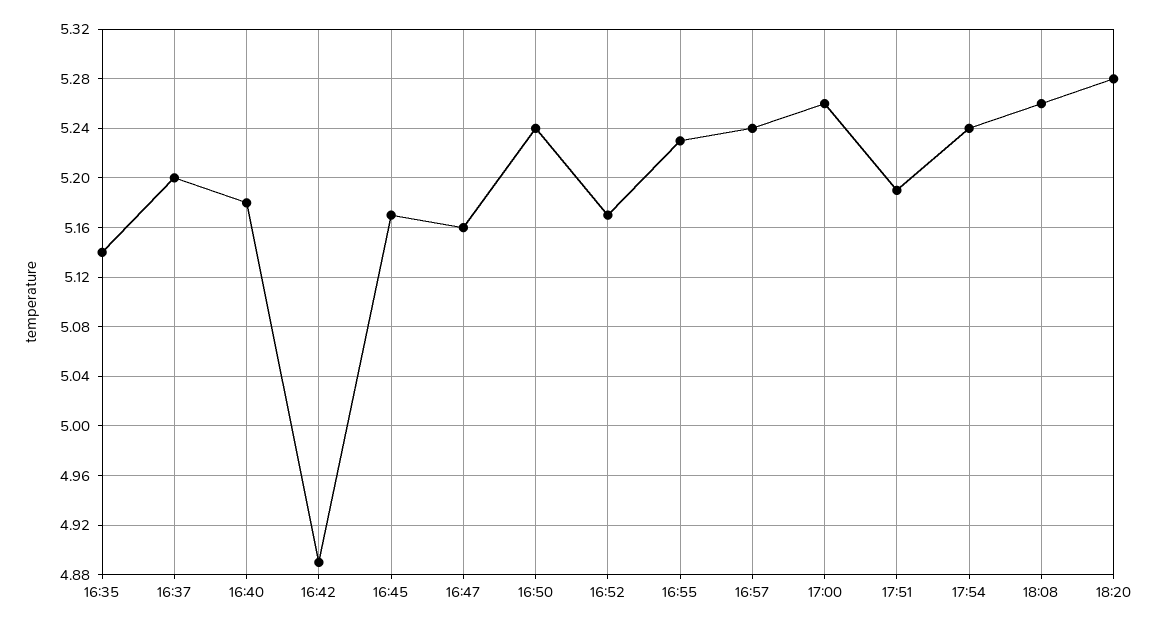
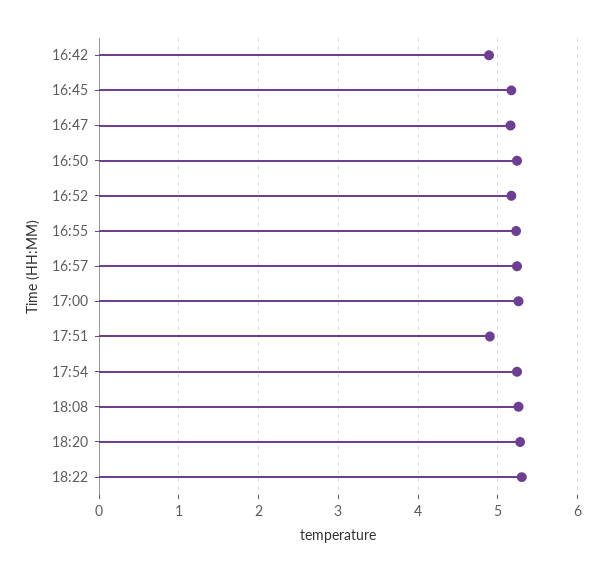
16:35: 5.14 -> none
16:37: 5.2 -> none
16:40: 5.18 -> none
17:51: 5.19 -> 4.9
18:22: none -> 5.3

